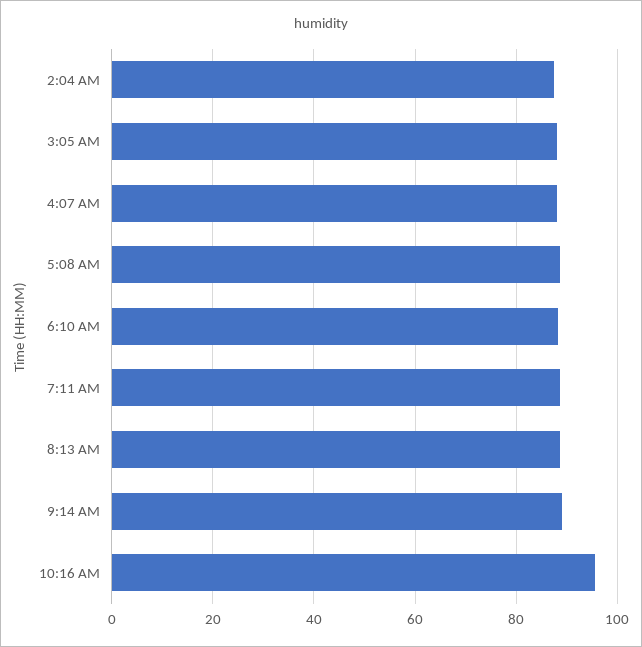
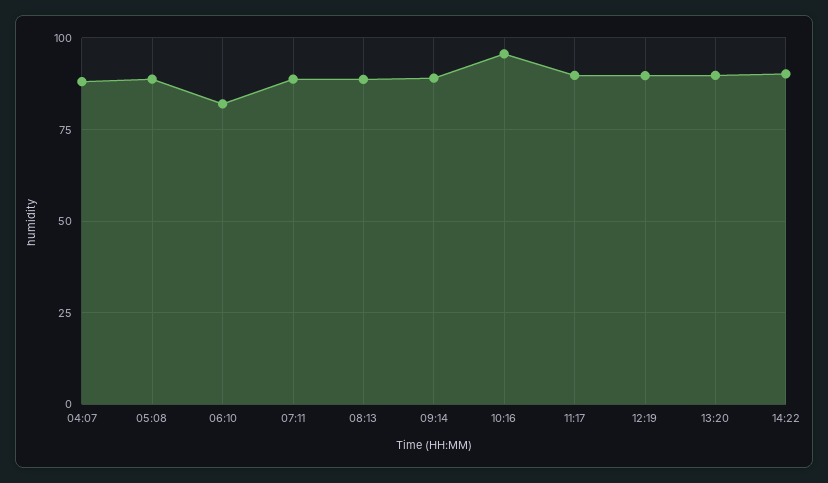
2:04 AM: 88 -> none
3:05 AM: 88 -> none
6:10 AM: 88 -> 82.5
11:17: none -> 90
12:19: none -> 90
13:20: none -> 90
14:22: none -> 90

